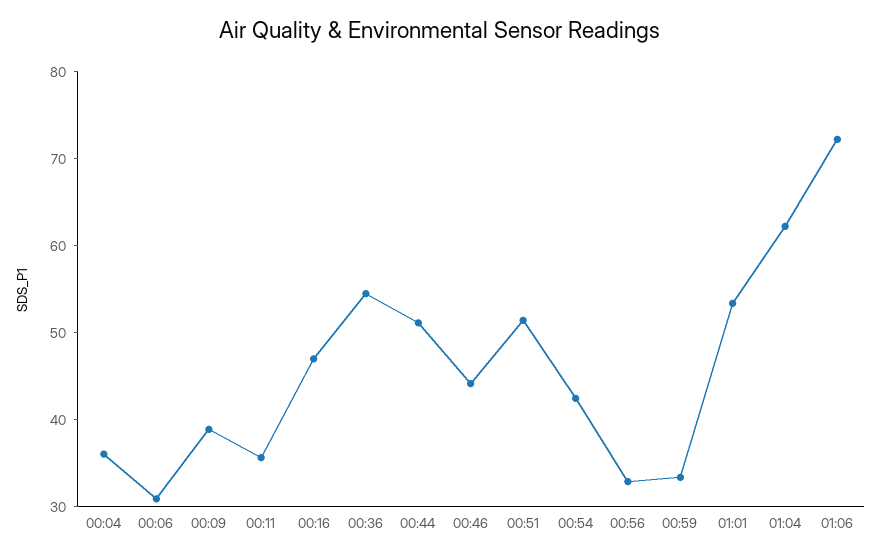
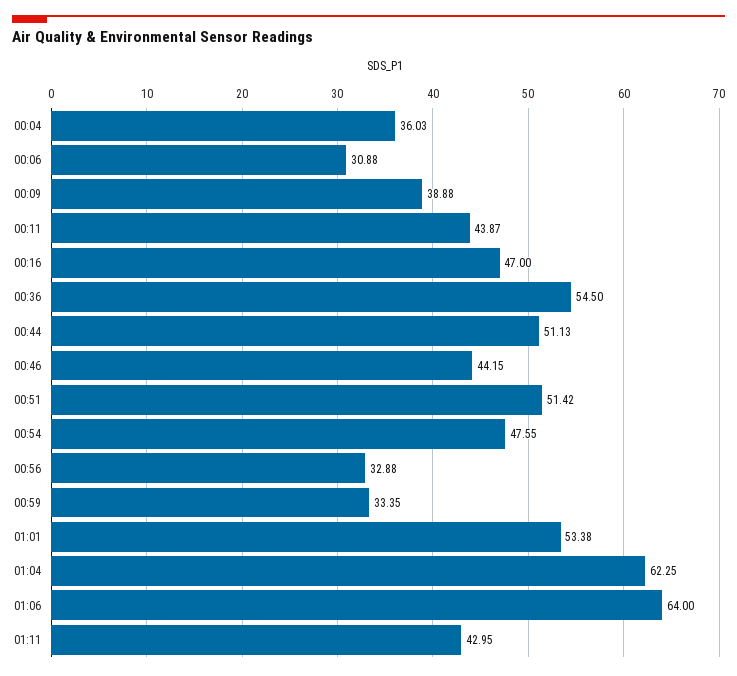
00:11: 36 -> 43.87
00:54: 42 -> 47.55
01:06: 72 -> 64
01:11: none -> 42.95

